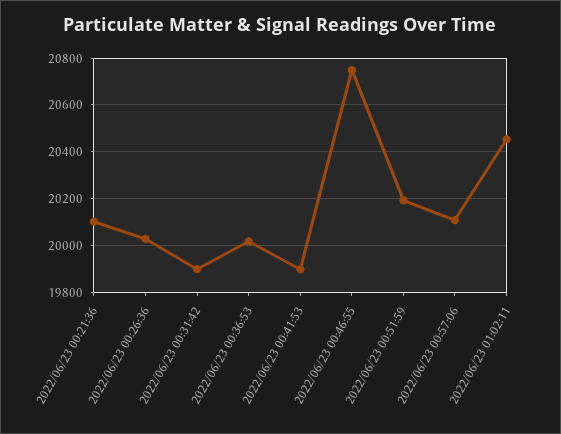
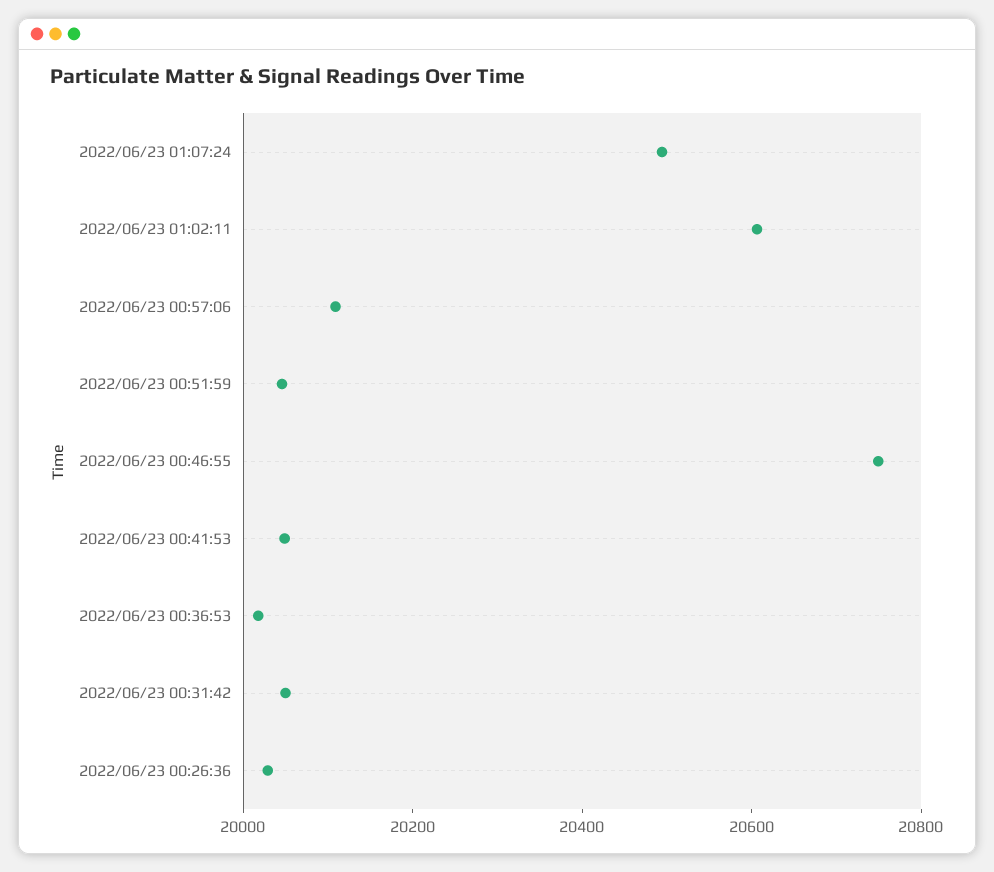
2022/06/23 00:21:36: 20100 -> none
2022/06/23 00:31:42: 19900 -> 20050
2022/06/23 00:41:53: 19900 -> 20050
2022/06/23 00:51:59: 20200 -> 20050
2022/06/23 01:02:11: 20450 -> 20600
2022/06/23 01:07:24: none -> 20500

